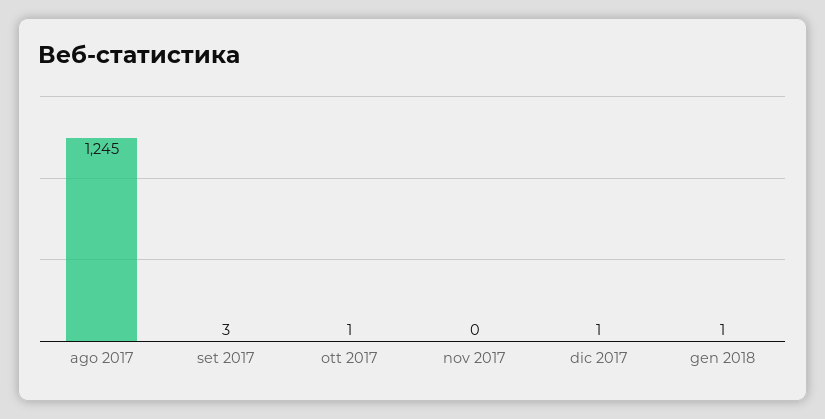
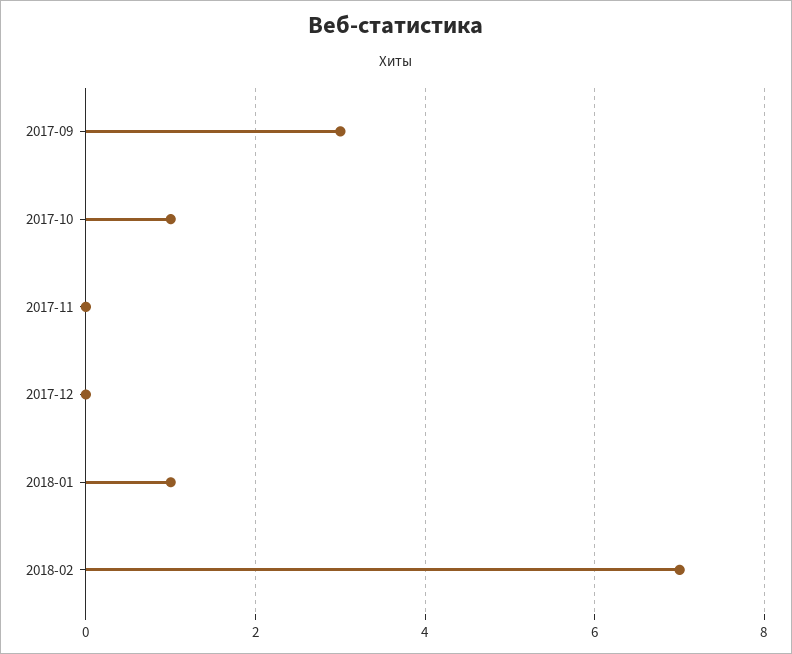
ago 2017: 1245 -> none
dic 2017: 1 -> 0
2018-02: none -> 7

